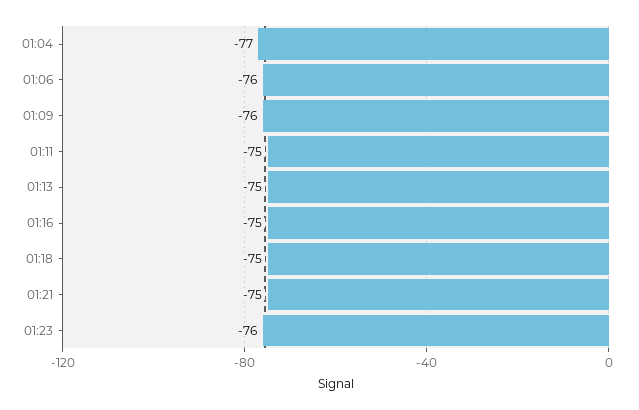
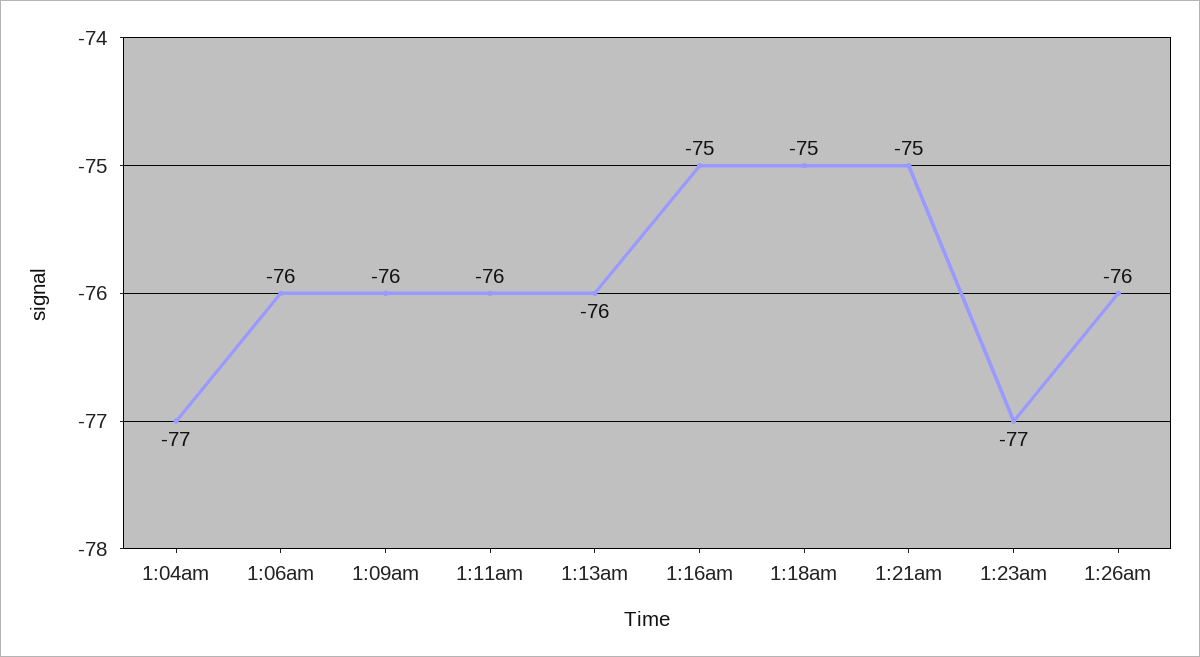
01:11: -75 -> -76
01:13: -75 -> -76
01:23: -76 -> -77
1:26am: none -> -76

